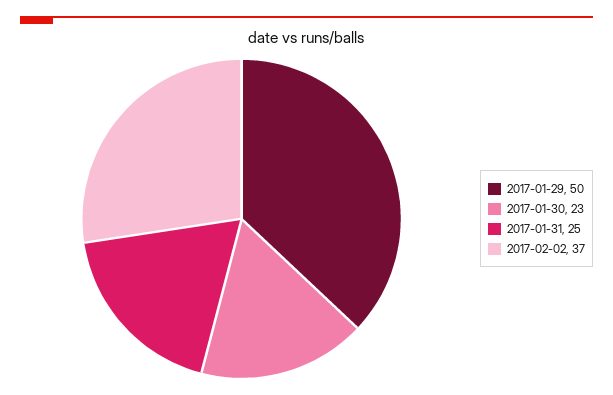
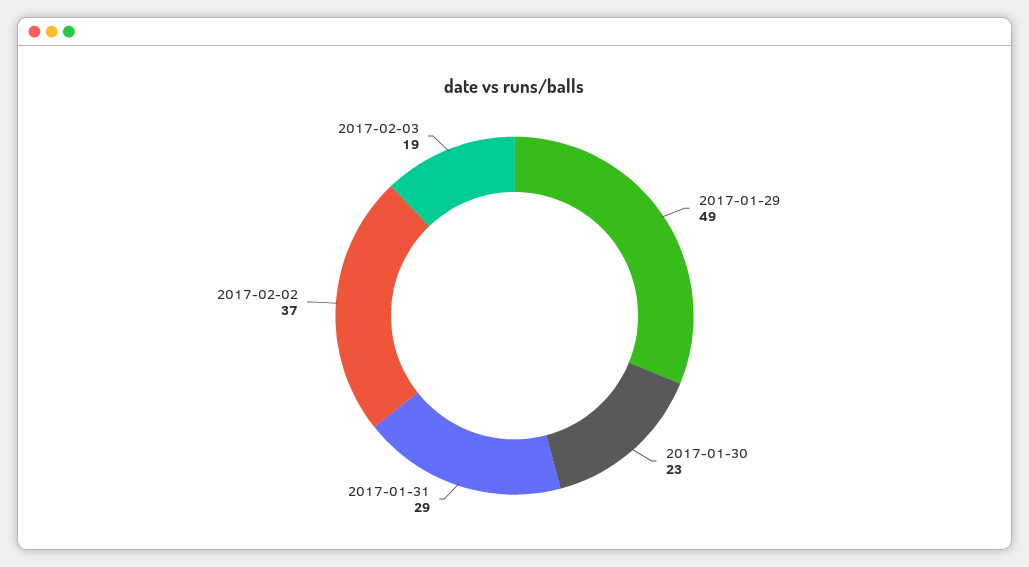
2017-01-29: 50 -> 49
2017-01-31: 25 -> 29
2017-02-03: none -> 19

